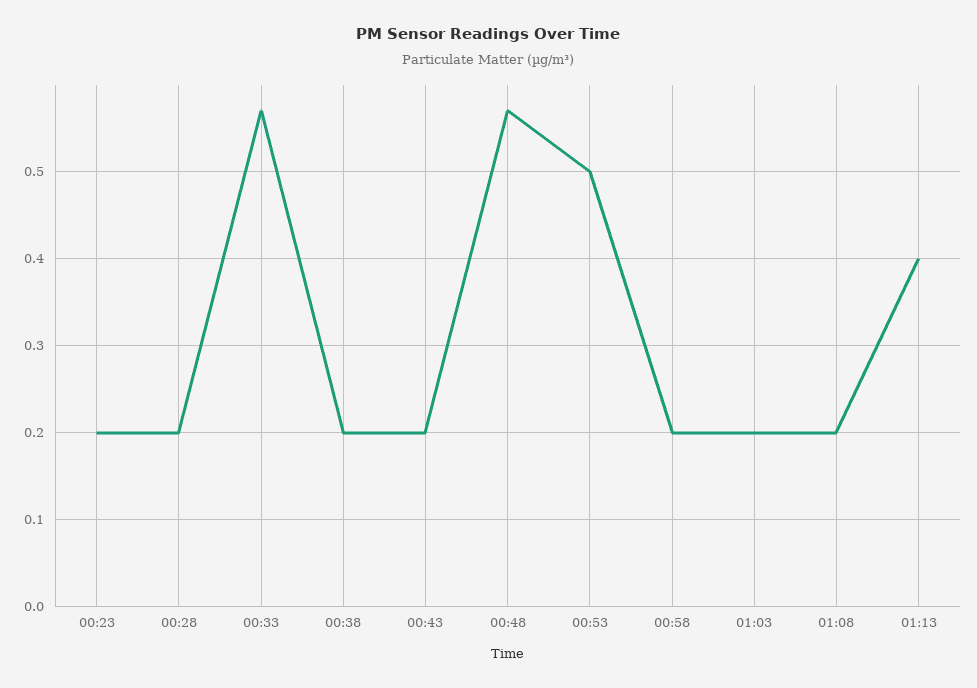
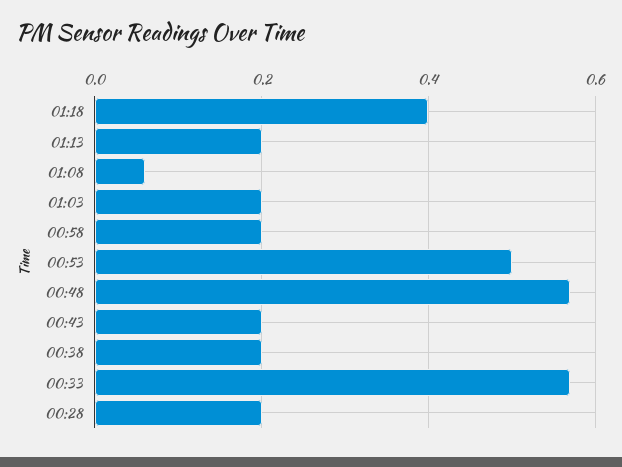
00:23: 0.2 -> none
01:08: 0.2 -> 0.05
01:13: 0.4 -> 0.2
01:18: none -> 0.4

